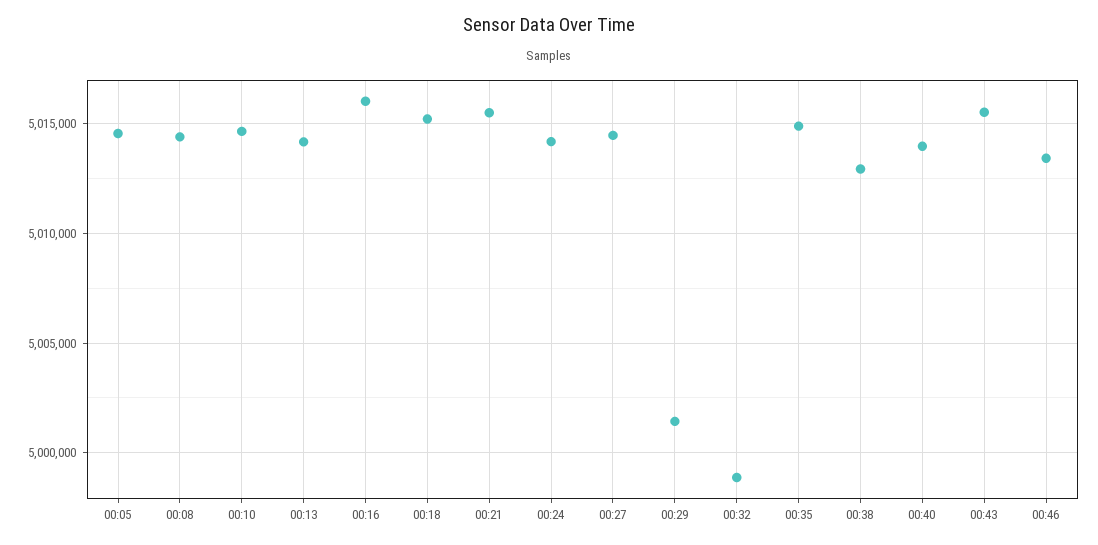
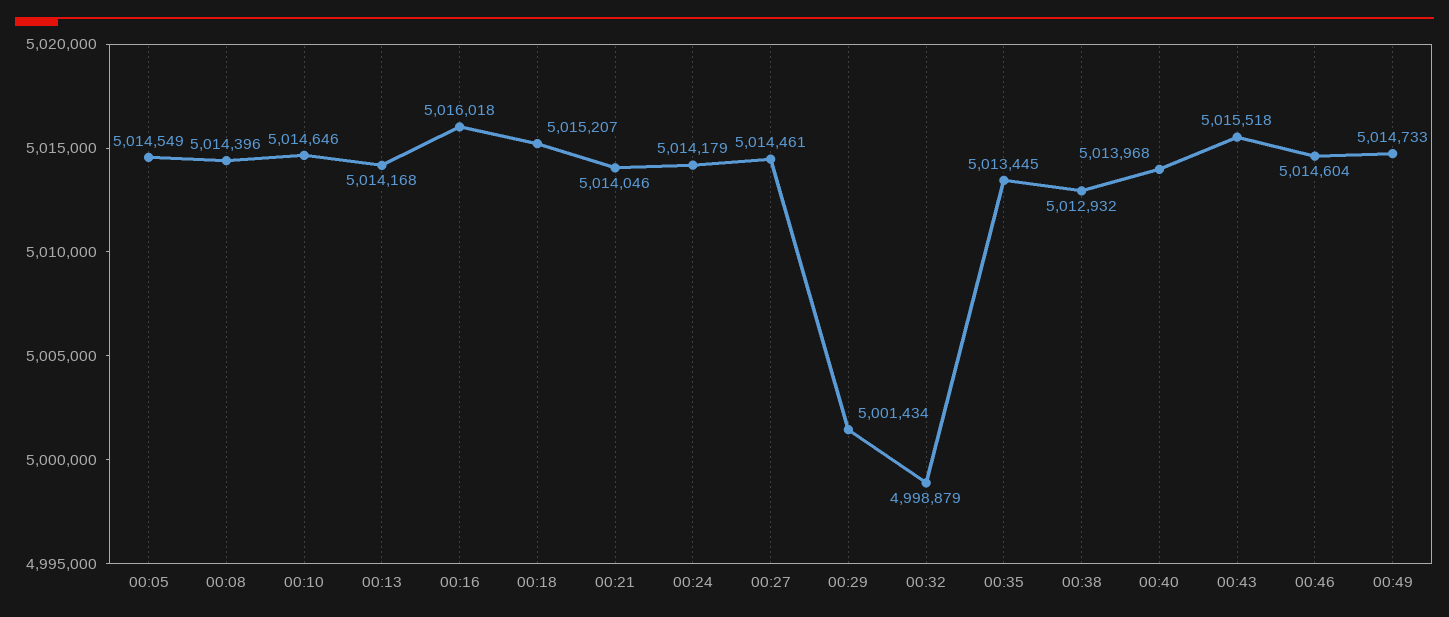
00:21: 5015500 -> 5014046
00:35: 5015000 -> 5013445
00:46: 5013500 -> 5014604
00:49: none -> 5014733

